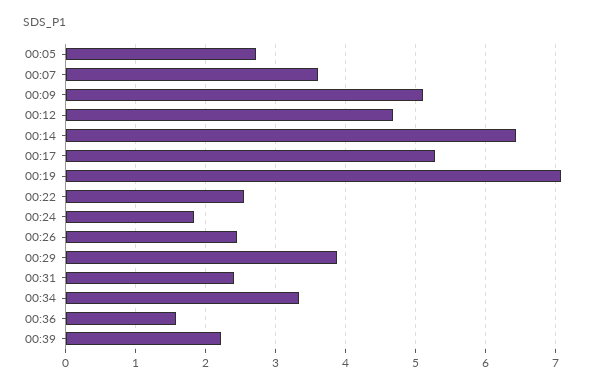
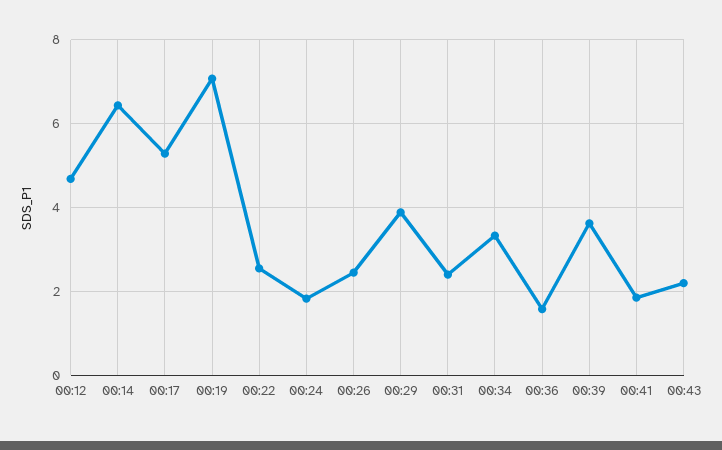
00:05: 2.7 -> none
00:07: 3.6 -> none
00:09: 5.1 -> none
00:39: 2.2 -> 3.6
00:41: none -> 1.8
00:43: none -> 2.2

